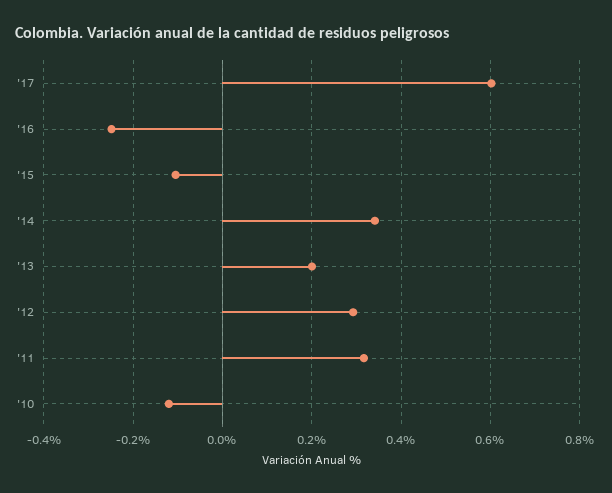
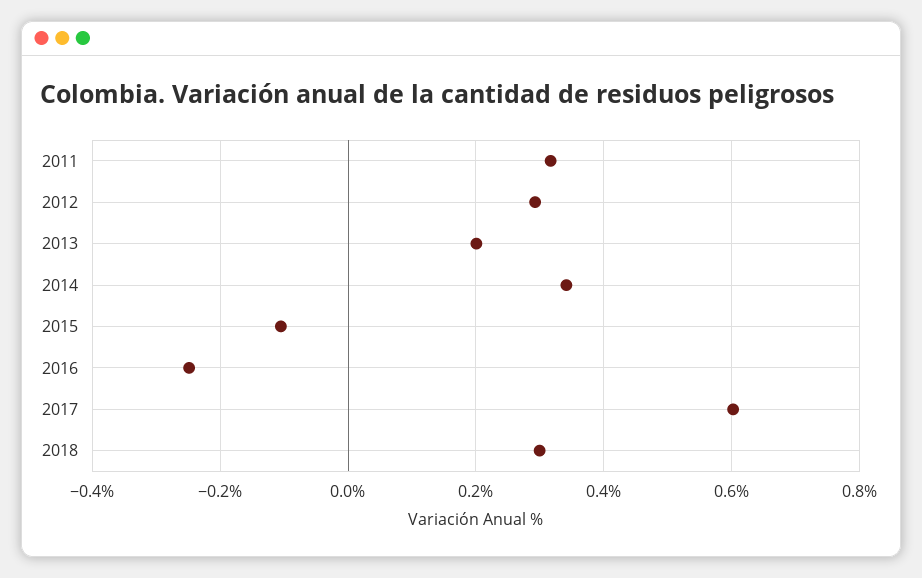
'10: -0.12 -> none
2018: none -> 0.3

